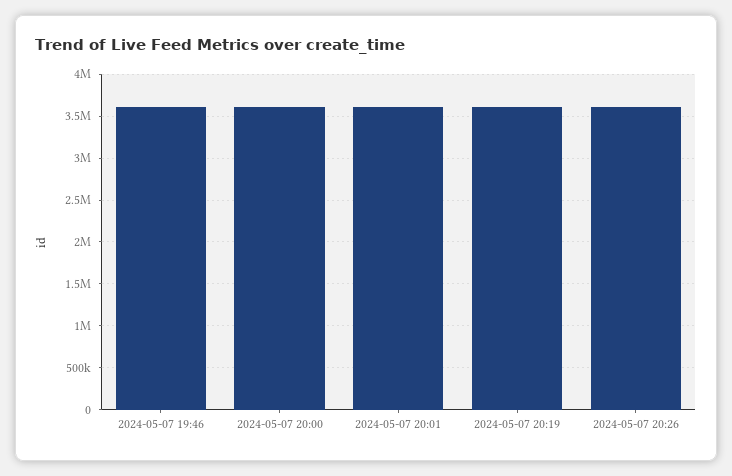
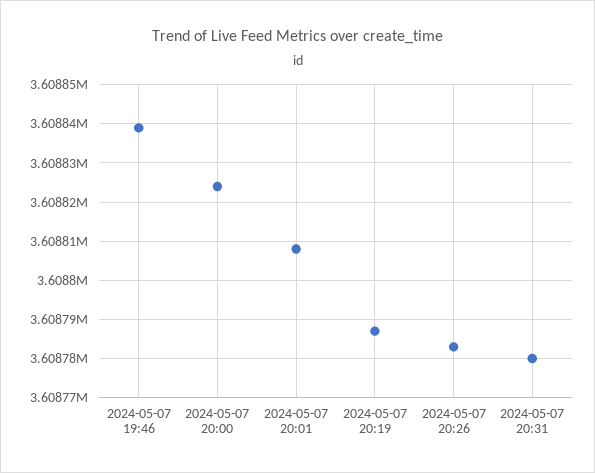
2024-05-07 20:31: none -> 3608780

